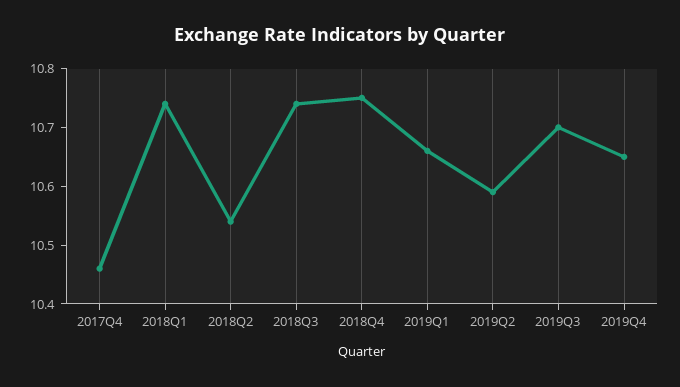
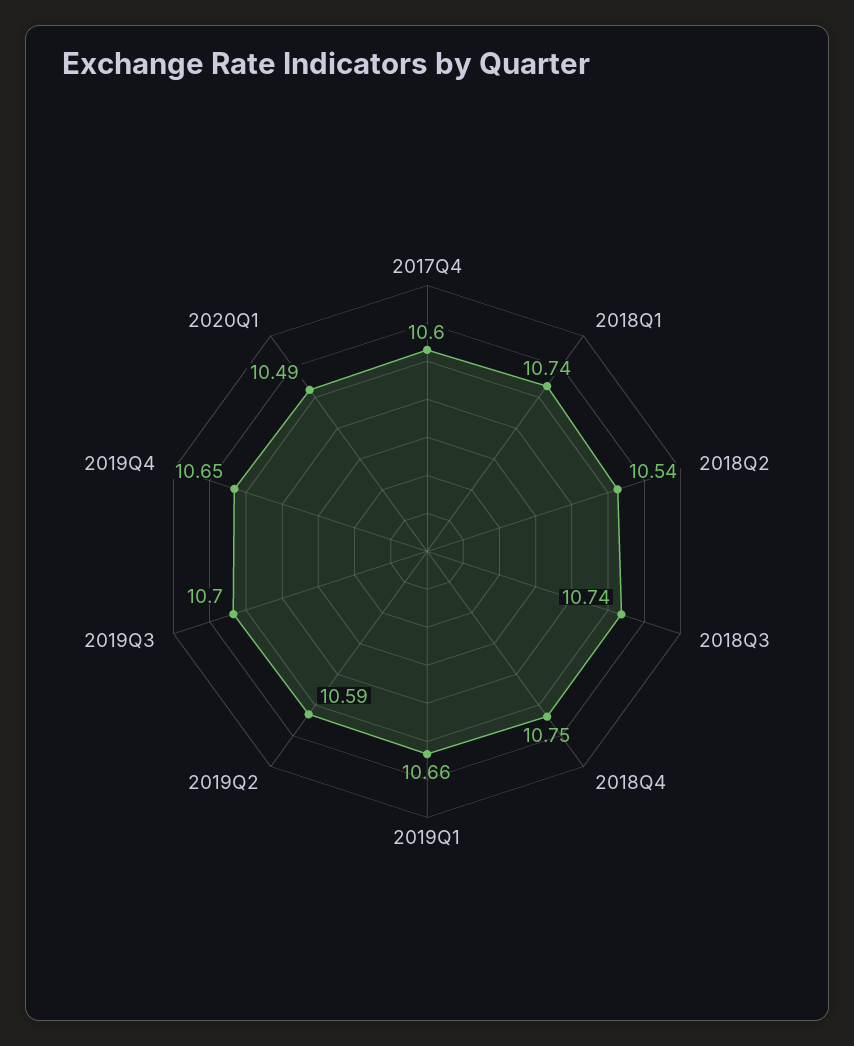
2017Q4: 10.45 -> 10.6
2020Q1: none -> 10.49

